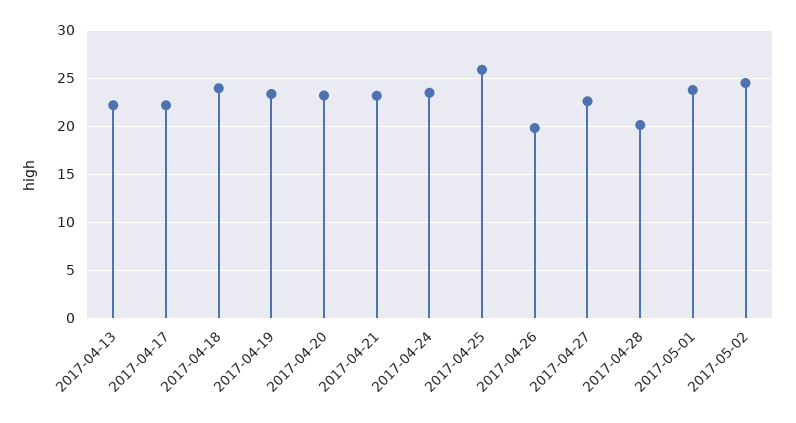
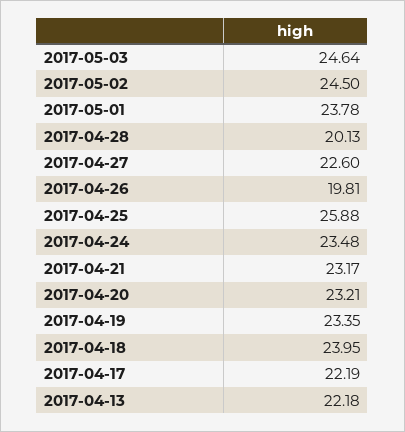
2017-05-03: none -> 24.64

